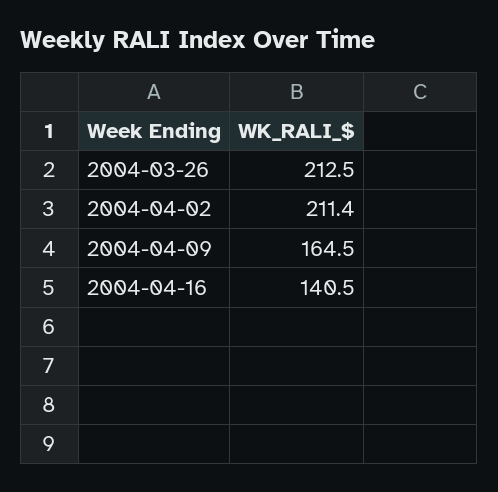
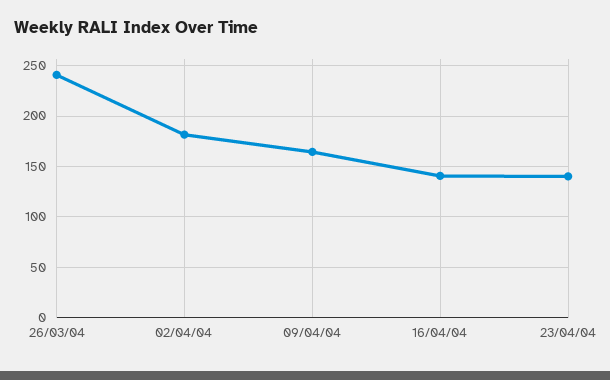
2004-03-26: 212.5 -> 240
2004-04-02: 211.4 -> 180
23/04/04: none -> 140

